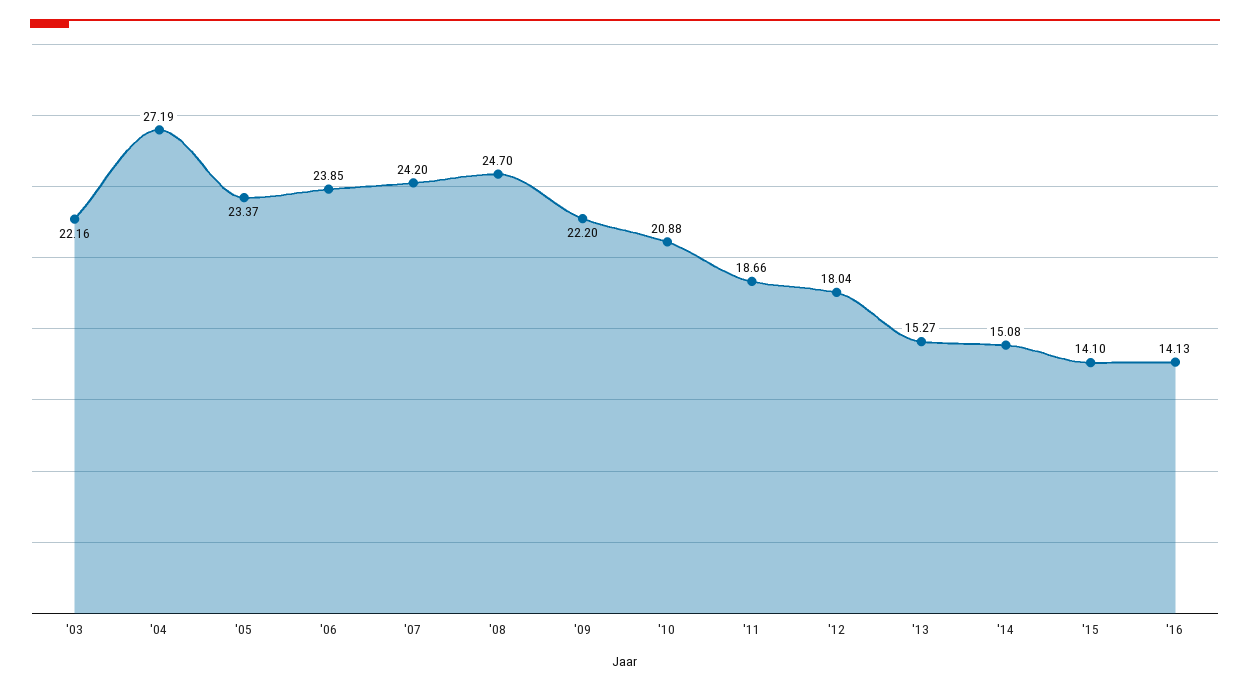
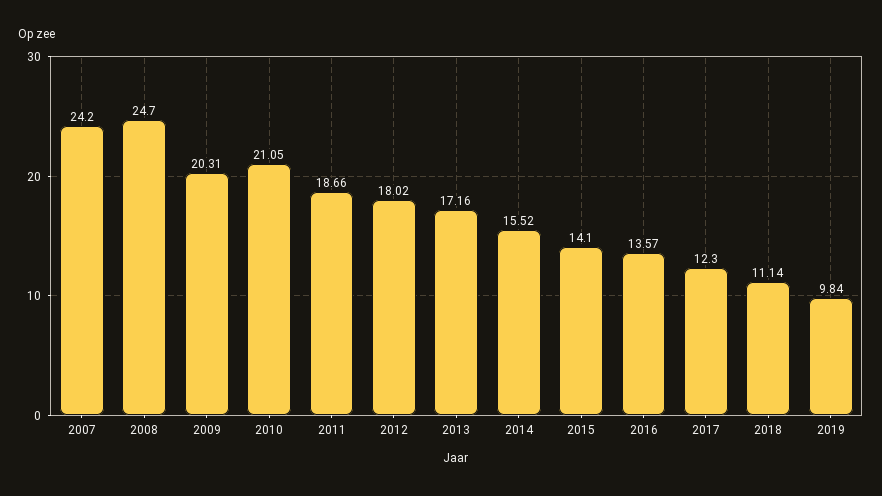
'03: 22.16 -> none
'04: 27.19 -> none
'05: 23.37 -> none
'06: 23.85 -> none
'09: 22.2 -> 20.31
'10: 20.88 -> 21.05
'12: 18.04 -> 18.02
'13: 15.27 -> 17.16
'14: 15.08 -> 15.52
'16: 14.13 -> 13.57
2017: none -> 12.3
2018: none -> 11.14
2019: none -> 9.84

